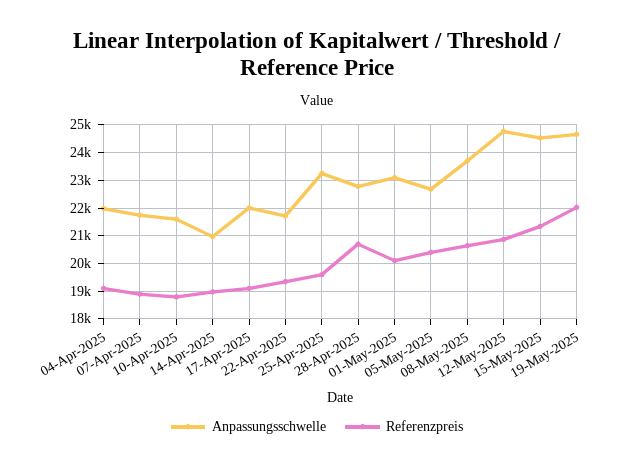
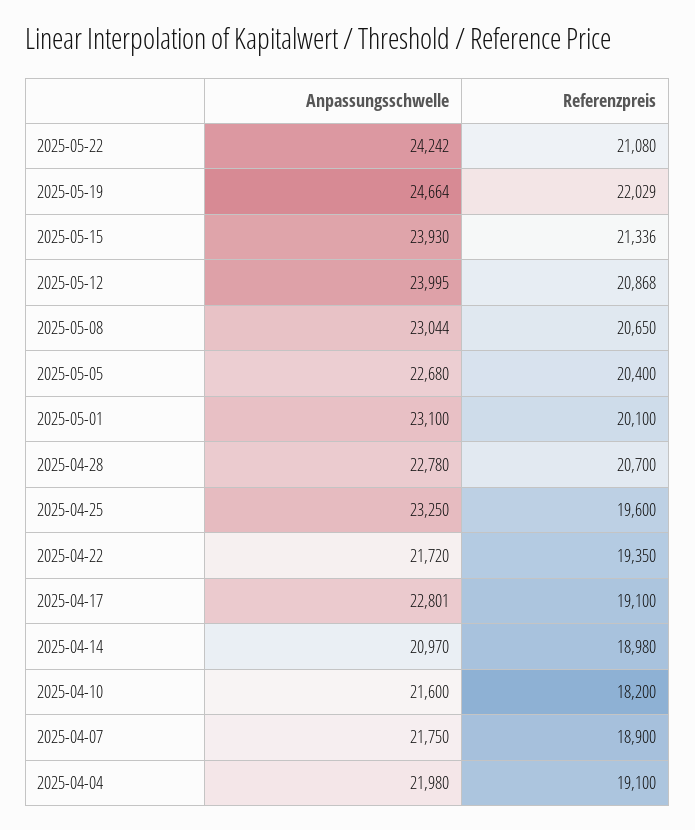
Referenzpreis, 10-Apr-2025: 18750 -> 18200
Anpassungsschwelle, 17-Apr-2025: 22000 -> 22801
Anpassungsschwelle, 08-May-2025: 23750 -> 23044
Anpassungsschwelle, 12-May-2025: 24750 -> 23995
Anpassungsschwelle, 15-May-2025: 24500 -> 23930
Anpassungsschwelle, 2025-05-22: none -> 24242
Referenzpreis, 2025-05-22: none -> 21080

